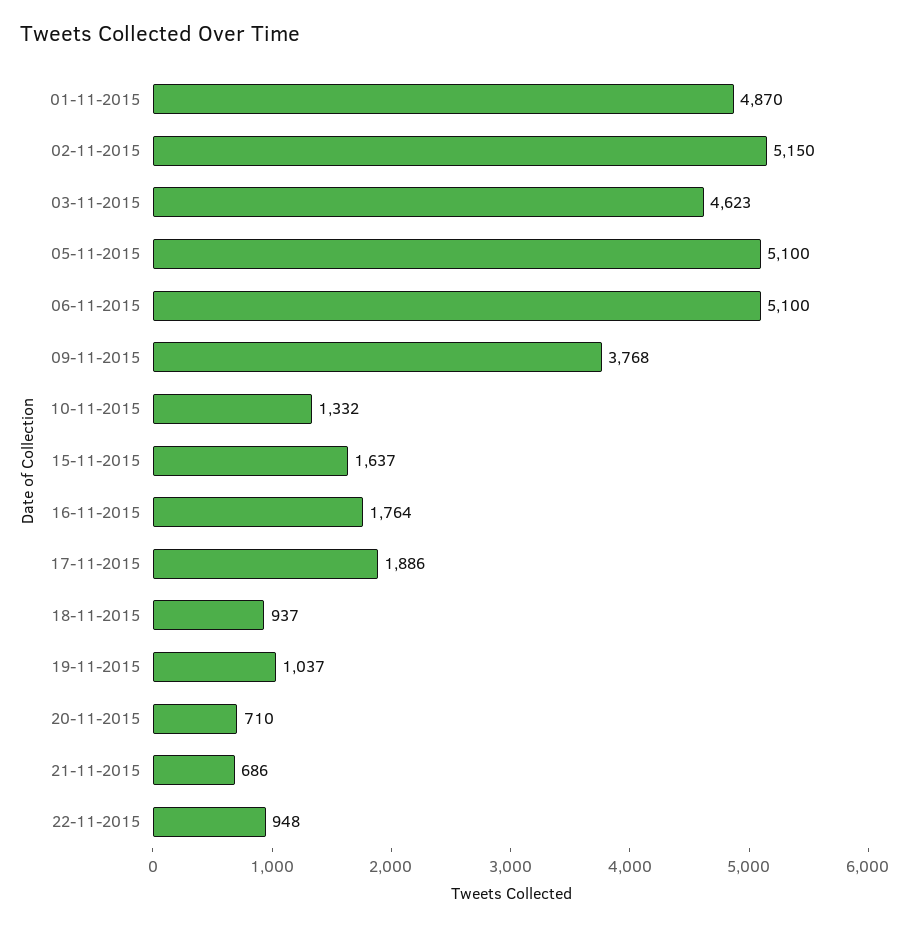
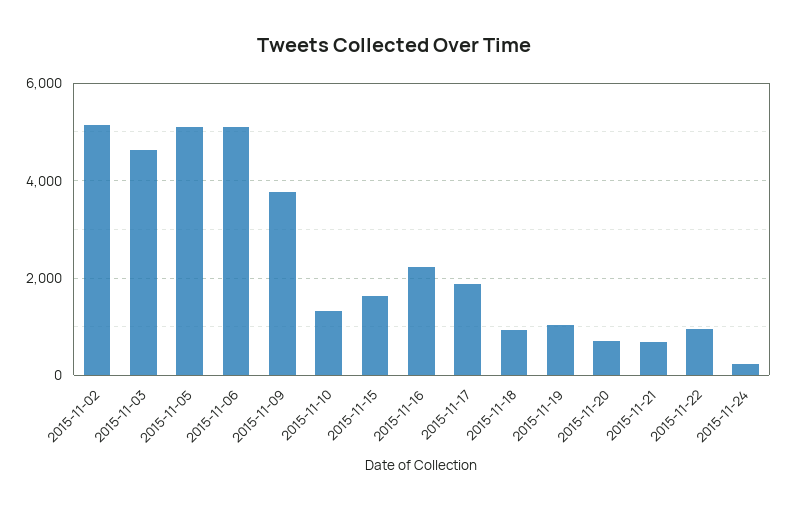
01-11-2015: 4870 -> none
16-11-2015: 1764 -> 2200
2015-11-24: none -> 200

